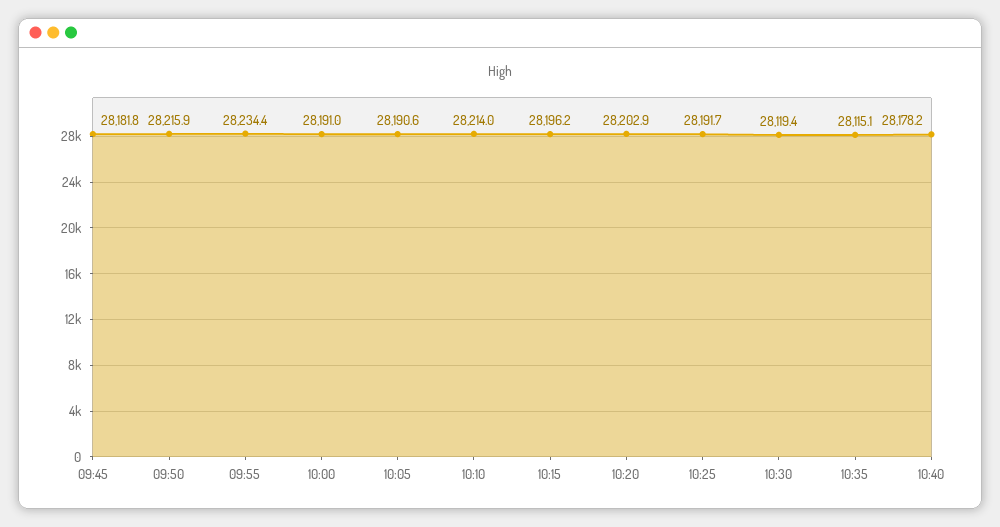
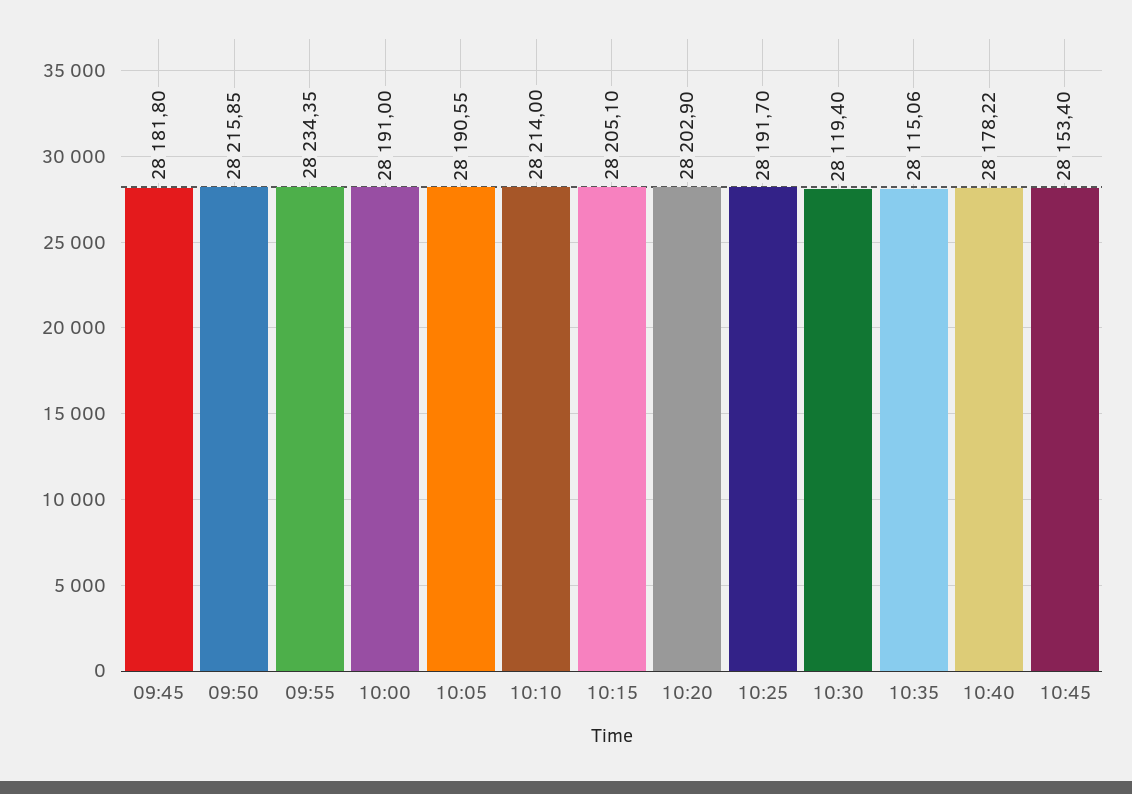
10:15: 28196.2 -> 28205.1
10:45: none -> 28153.4

